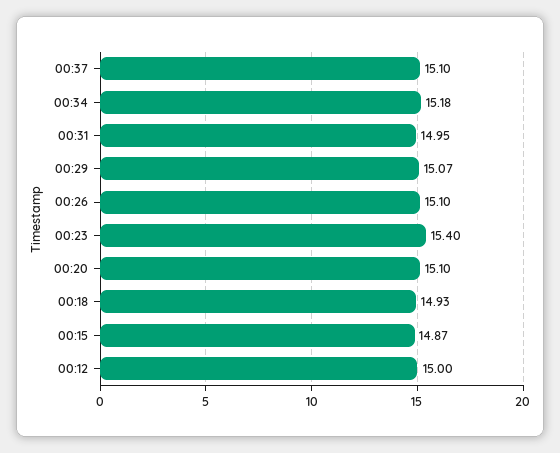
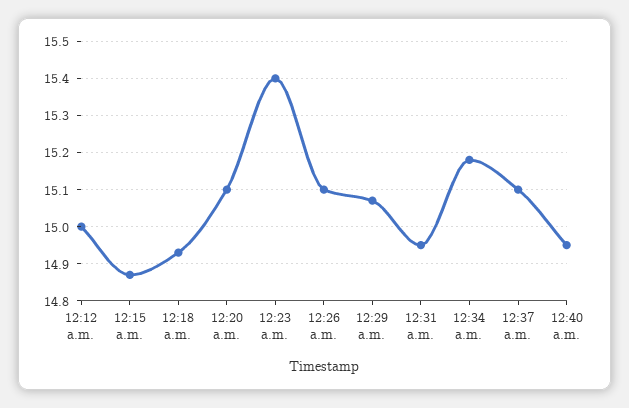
12:40 a.m.: none -> 14.95

